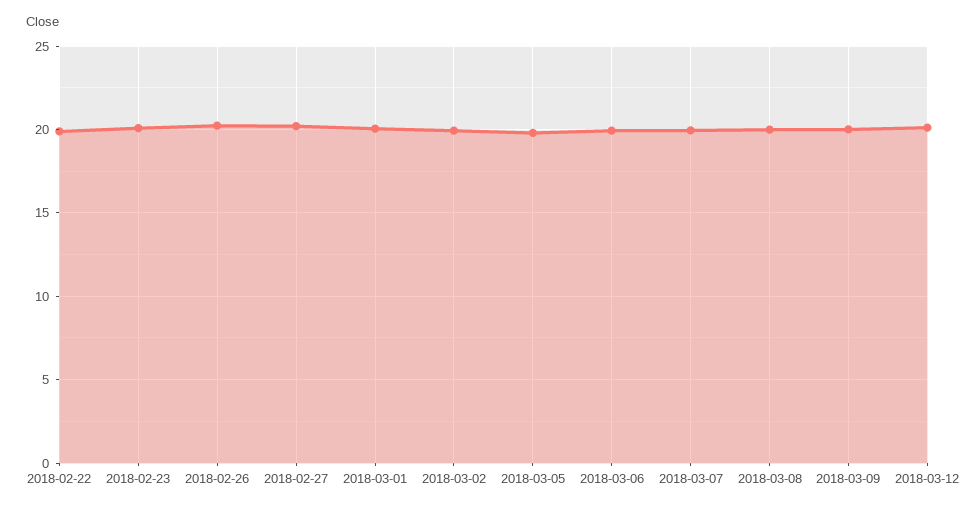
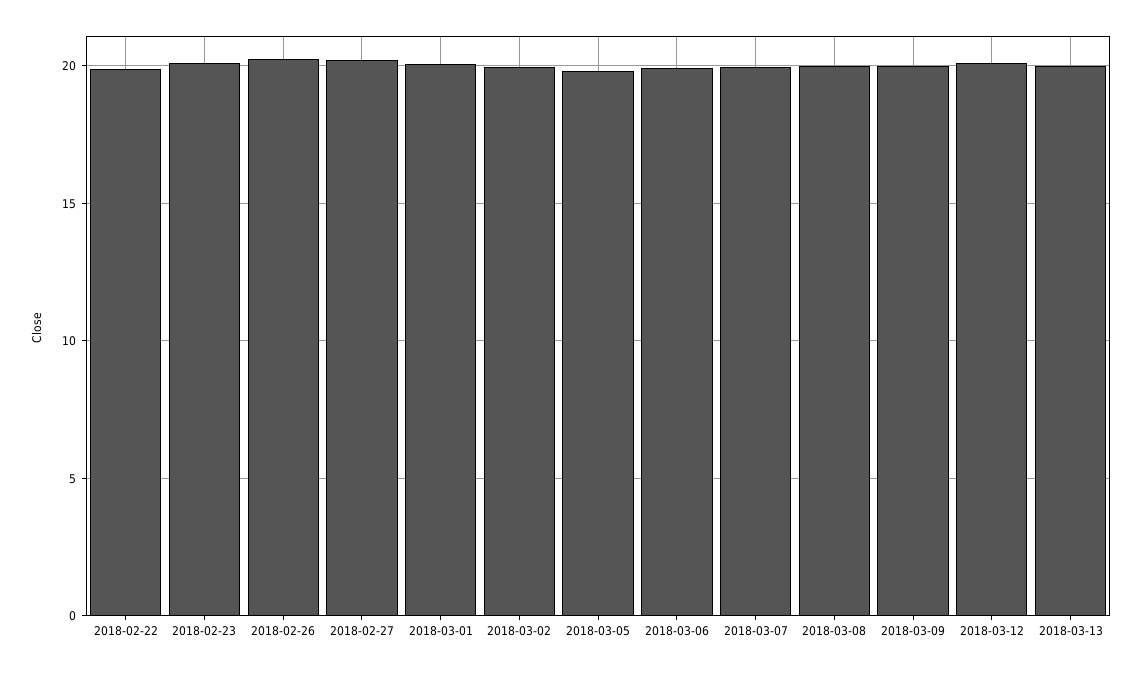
2018-03-13: none -> 20

